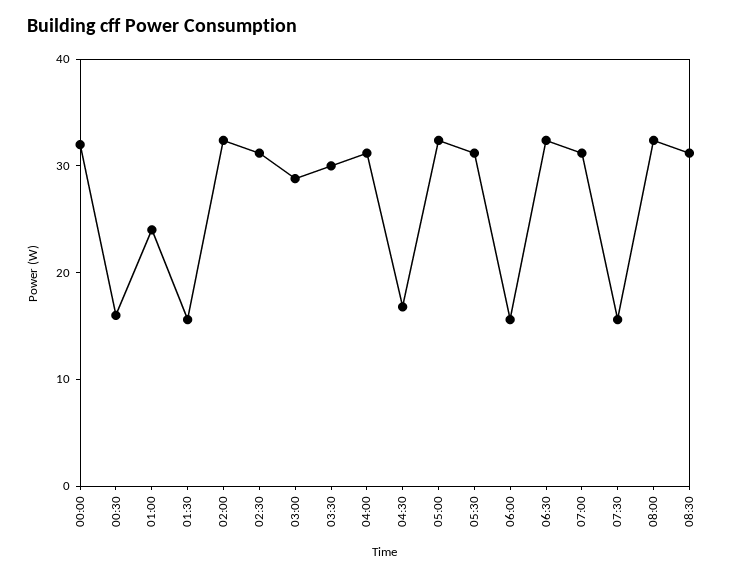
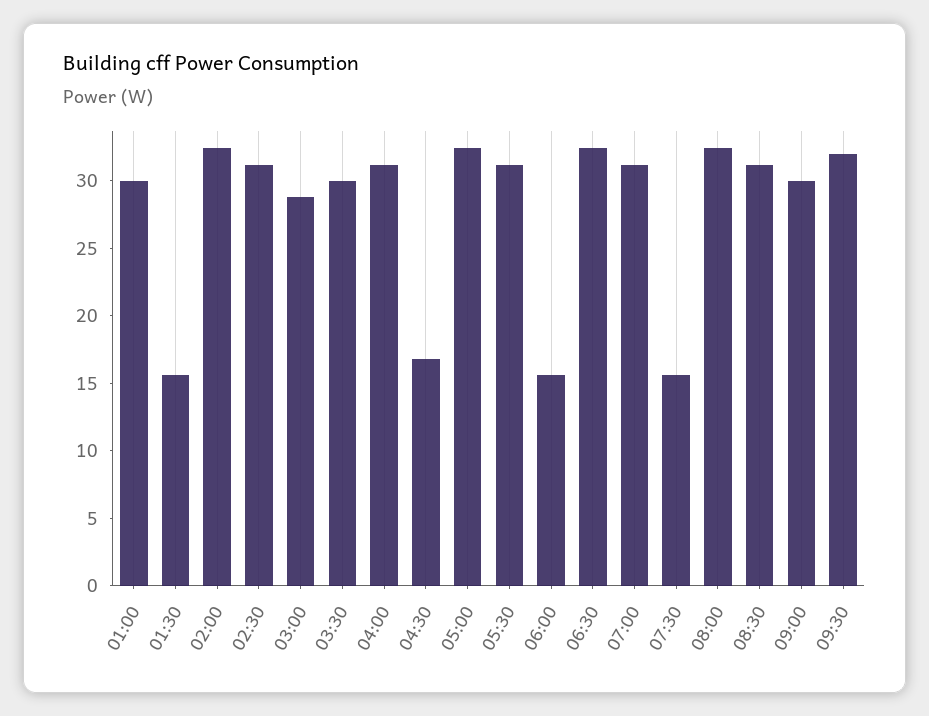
00:00: 32 -> none
00:30: 16 -> none
01:00: 24 -> 30
09:00: none -> 30
09:30: none -> 32

